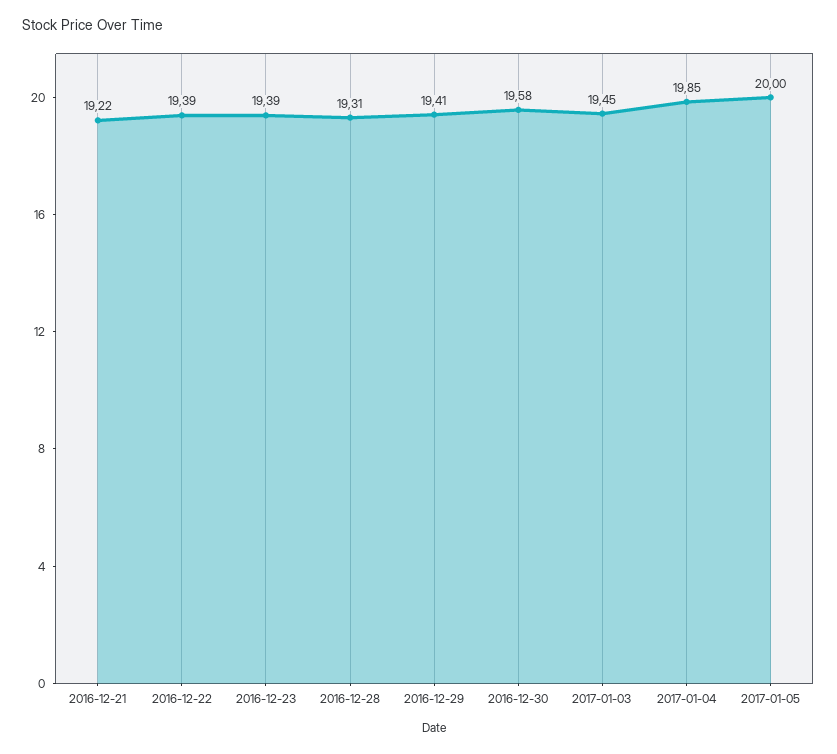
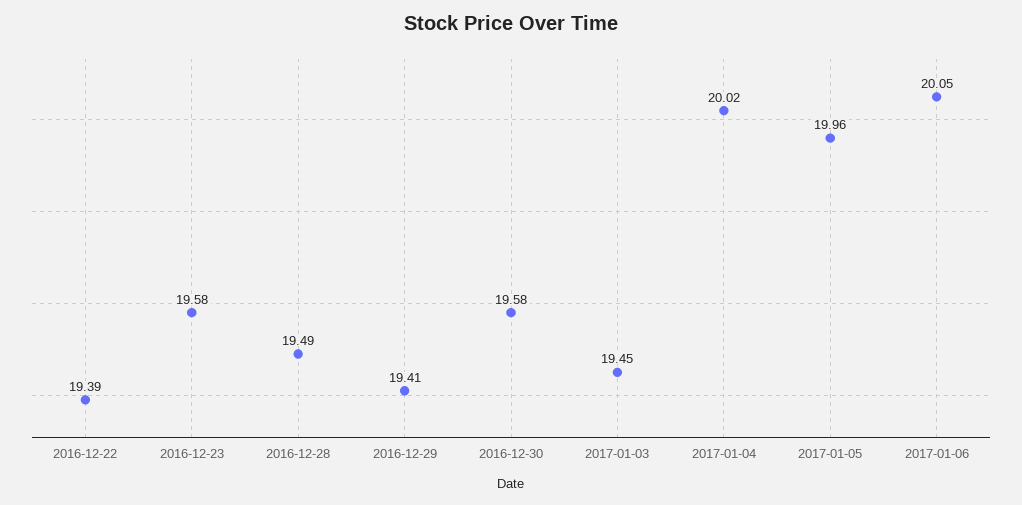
2016-12-21: 19.22 -> none
2016-12-23: 19.39 -> 19.58
2016-12-28: 19.31 -> 19.49
2017-01-04: 19.85 -> 20.02
2017-01-05: 20 -> 19.96
2017-01-06: none -> 20.05

